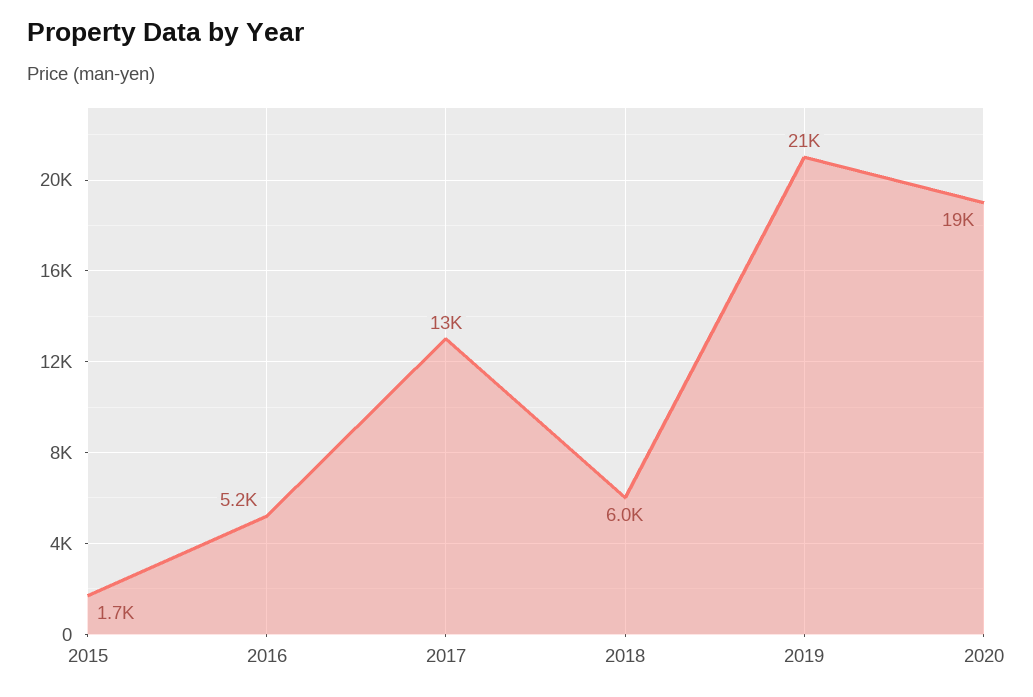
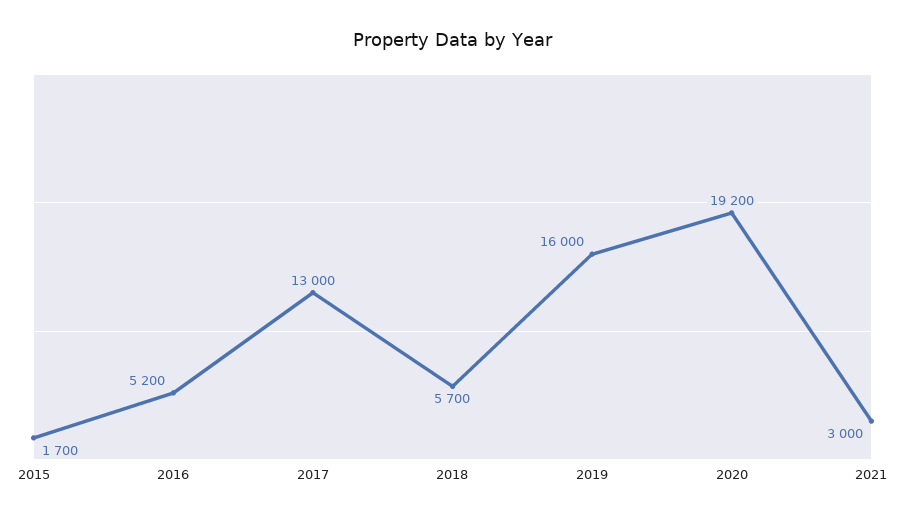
2018: 6000 -> 5700
2019: 21000 -> 16000
2021: none -> 3000

